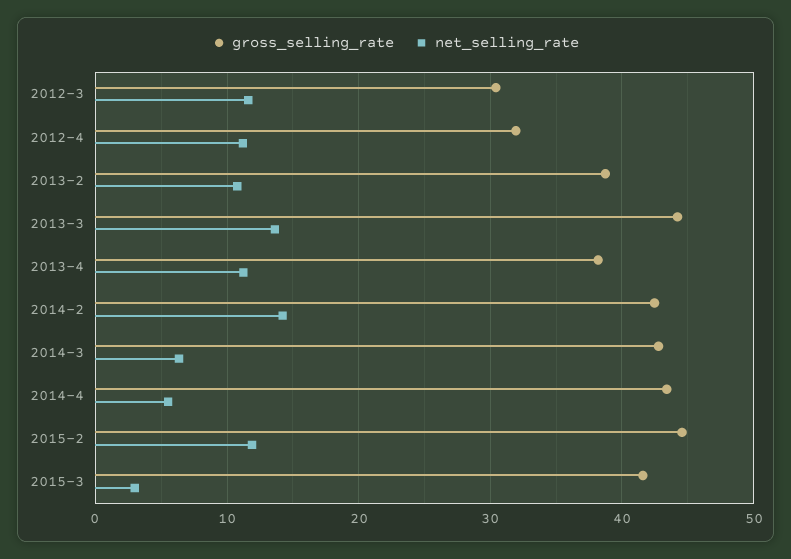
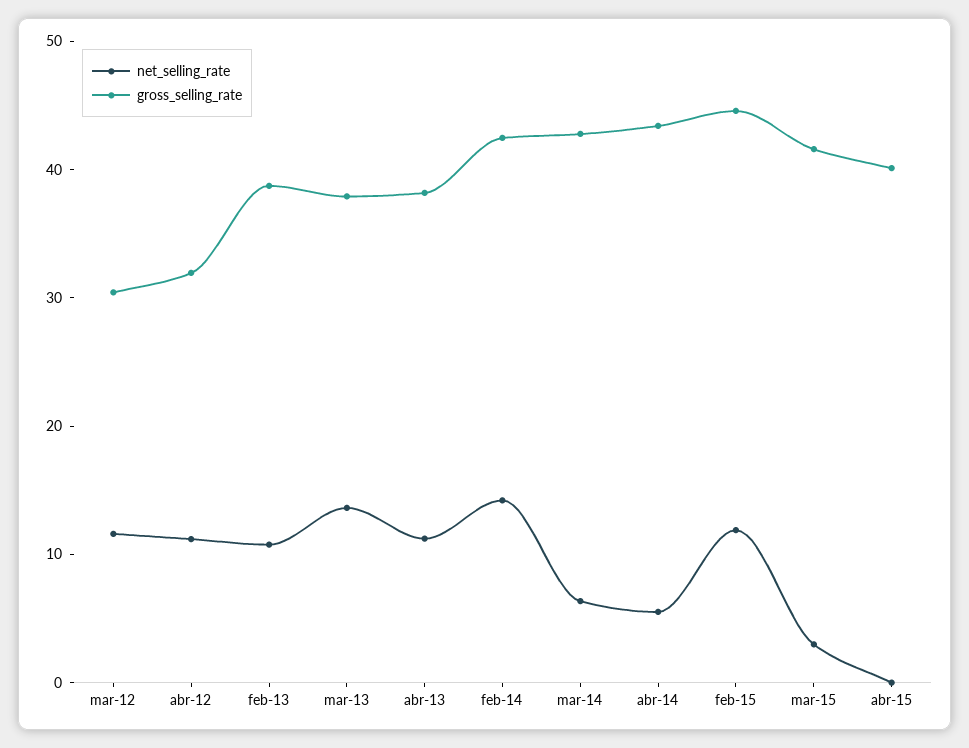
gross_selling_rate, 2013-3: 44 -> 38
net_selling_rate, abr-15: none -> 0
gross_selling_rate, abr-15: none -> 40

